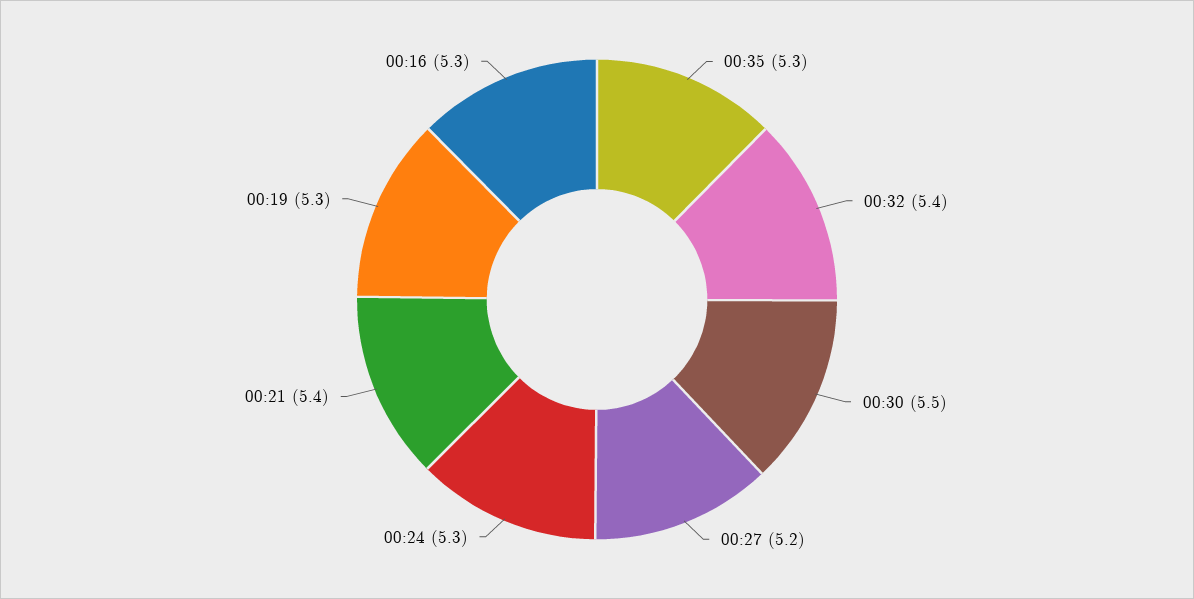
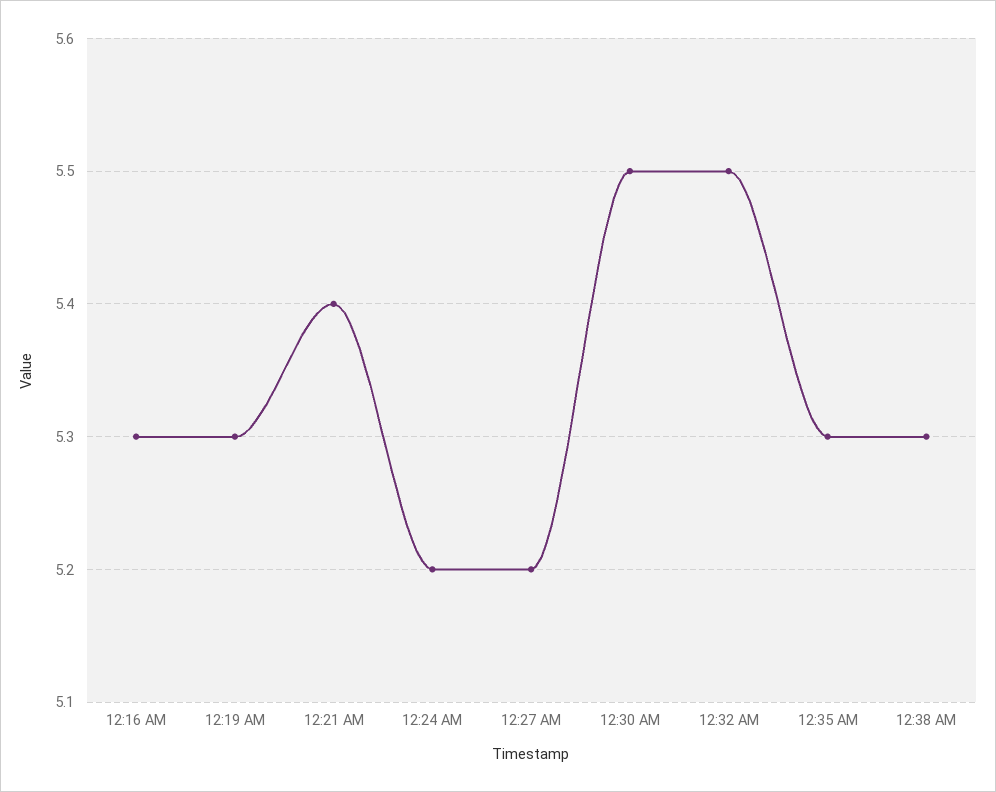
00:32: 5.4 -> 5.5
00:24: 5.3 -> 5.2
12:38 AM: none -> 5.3

